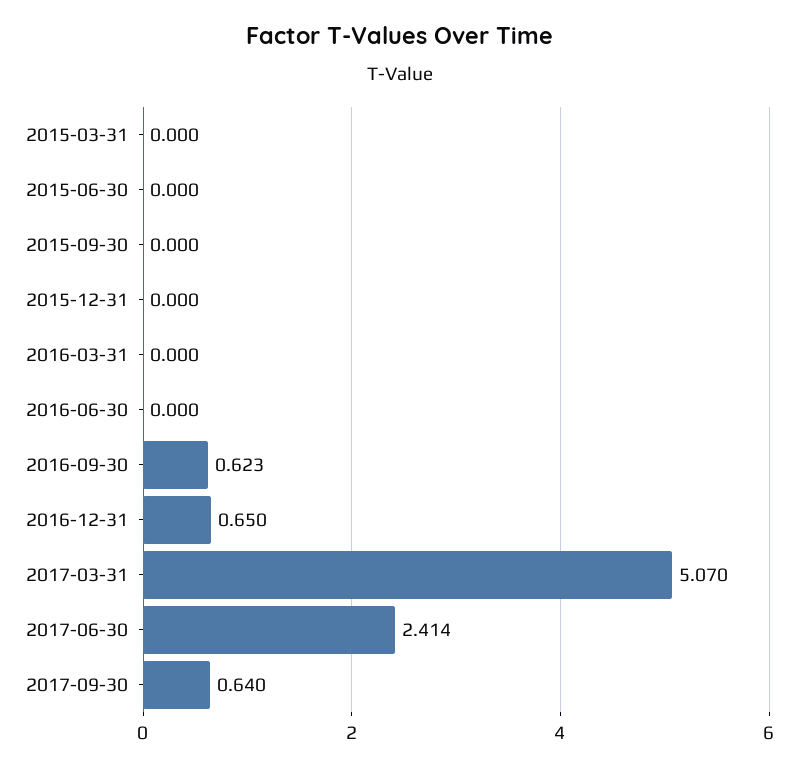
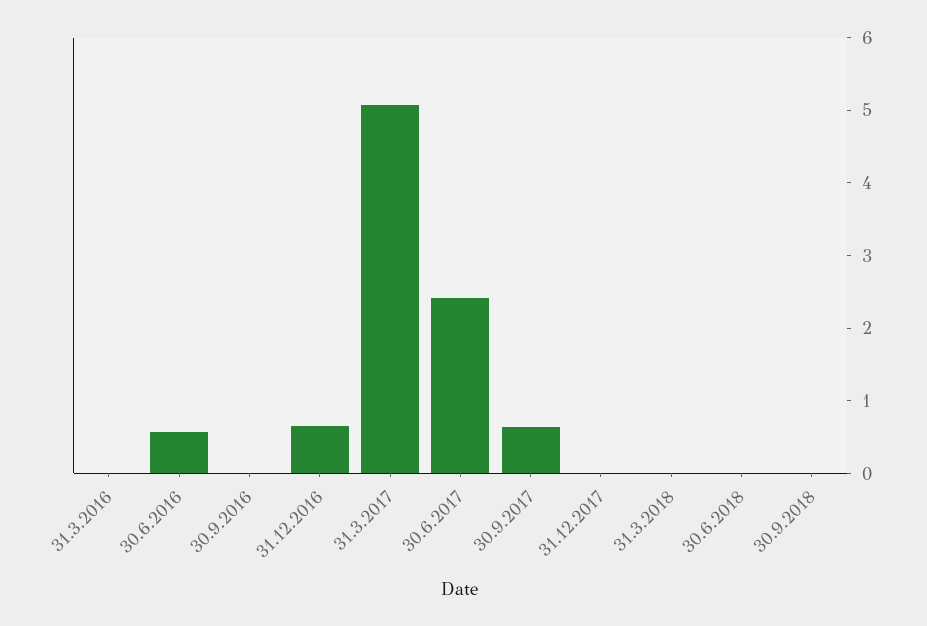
2015-03-31: 0 -> none
2015-06-30: 0 -> none
2015-09-30: 0 -> none
2015-12-31: 0 -> none
2016-06-30: 0 -> 0.6
2016-09-30: 0.623 -> 0
31.12.2017: none -> 0
31.3.2018: none -> 0
30.6.2018: none -> 0
30.9.2018: none -> 0

